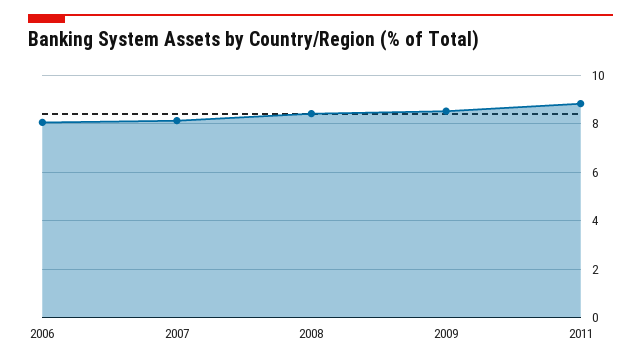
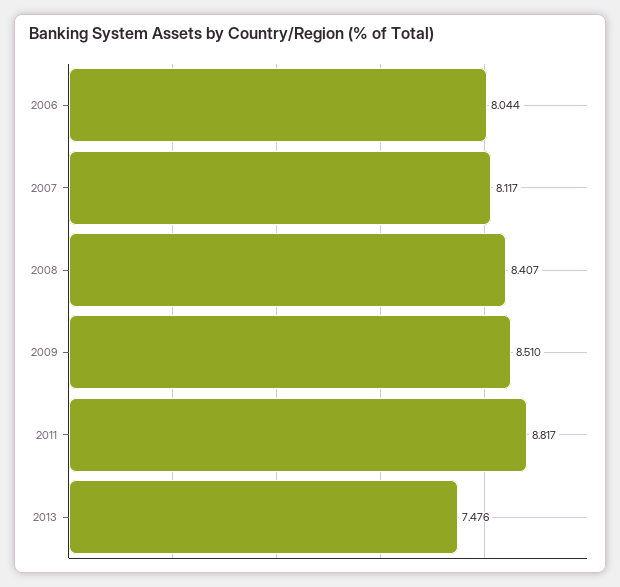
2013: none -> 7.476

